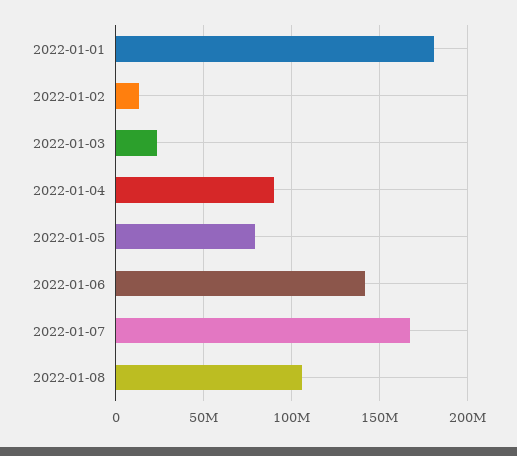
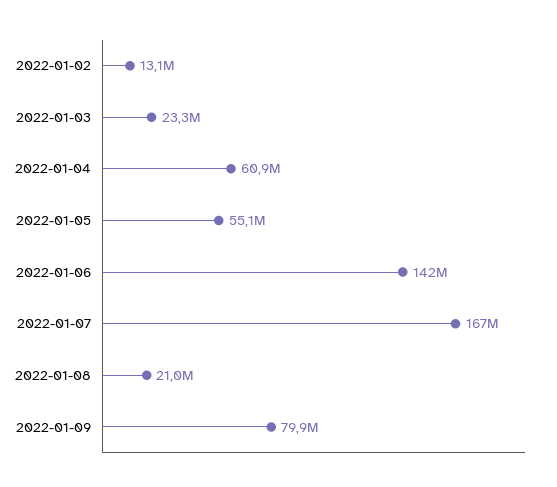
2022-01-01: 180000000 -> none
2022-01-04: 90000000 -> 60900000
2022-01-05: 80000000 -> 55100000
2022-01-08: 105000000 -> 21000000
2022-01-09: none -> 79900000

